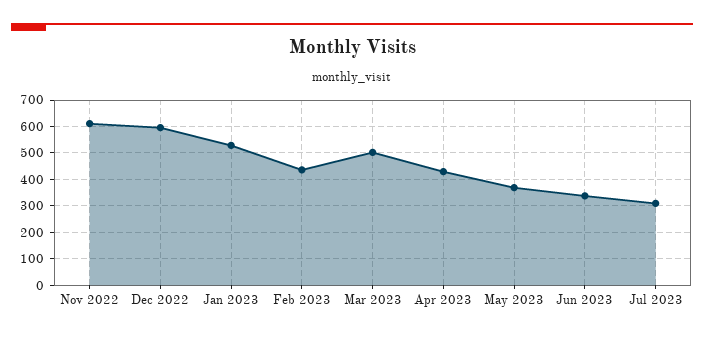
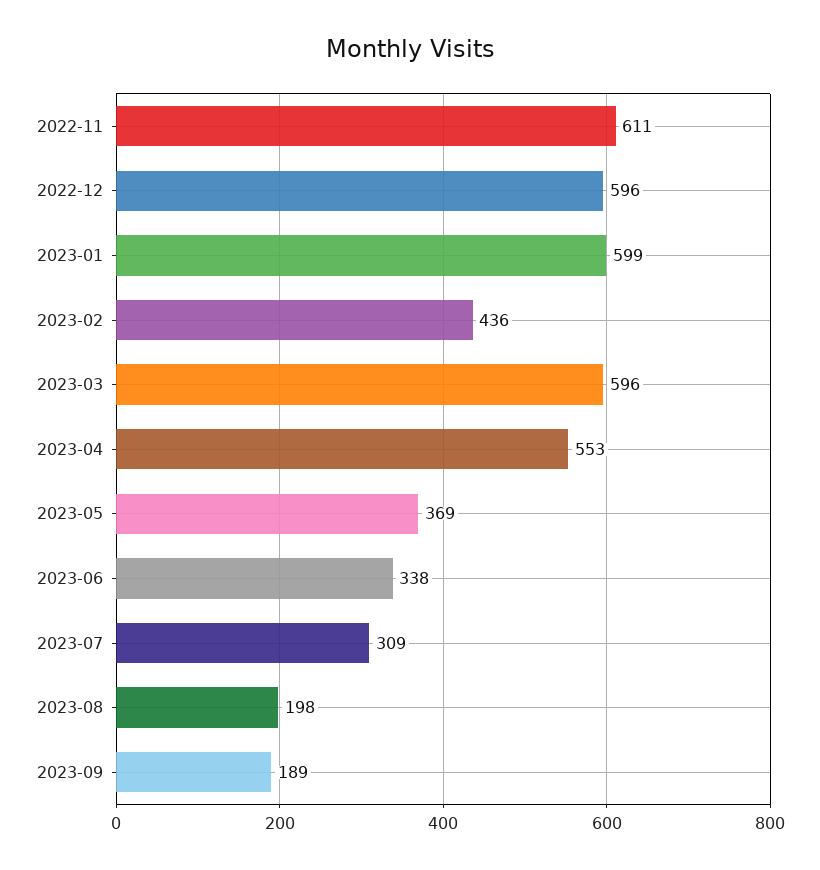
Jan 2023: 525 -> 599
Mar 2023: 500 -> 596
Apr 2023: 425 -> 553
2023-08: none -> 198
2023-09: none -> 189

